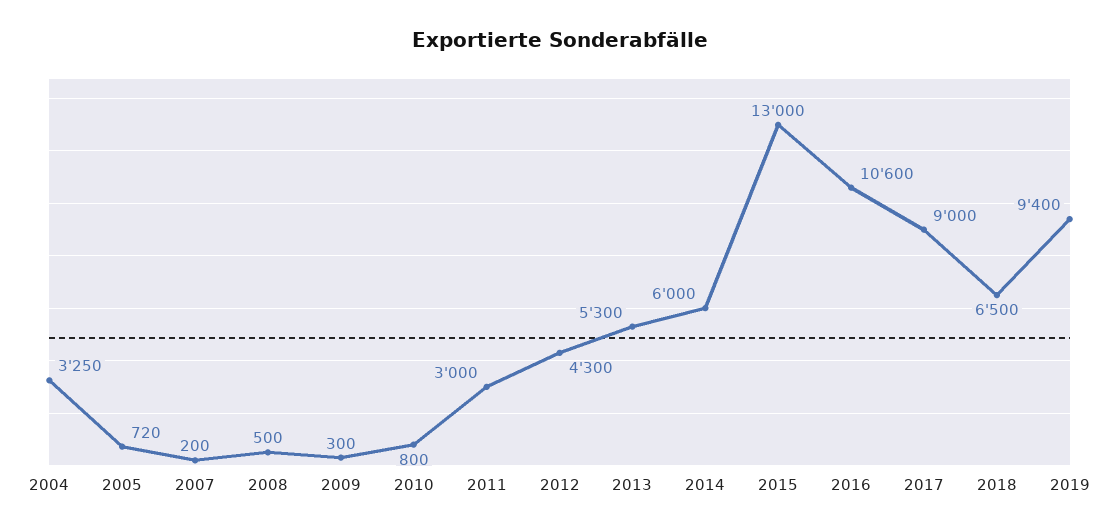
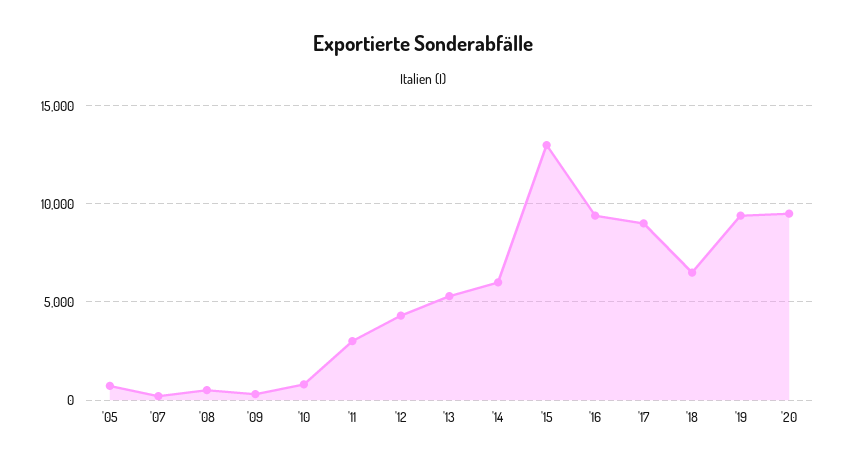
2004: 3250 -> none
2016: 10600 -> 9500
'20: none -> 9500

